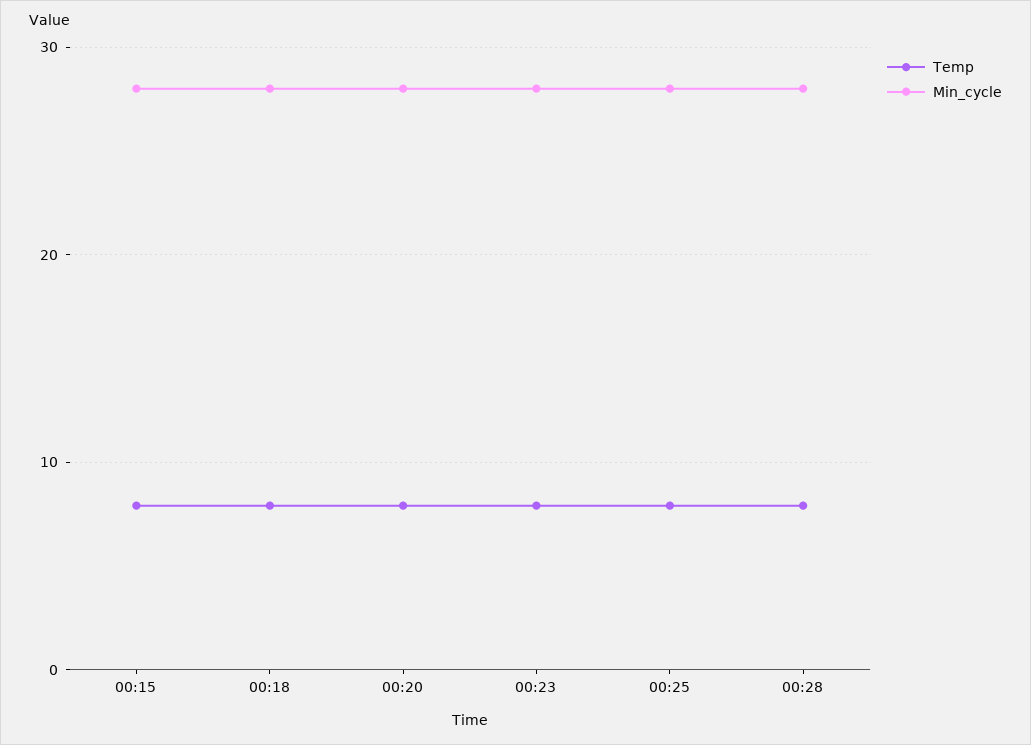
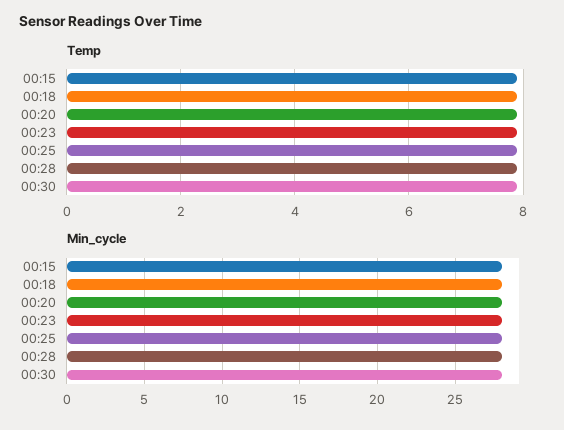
Temp, 00:30: none -> 8
Min_cycle, 00:30: none -> 28

